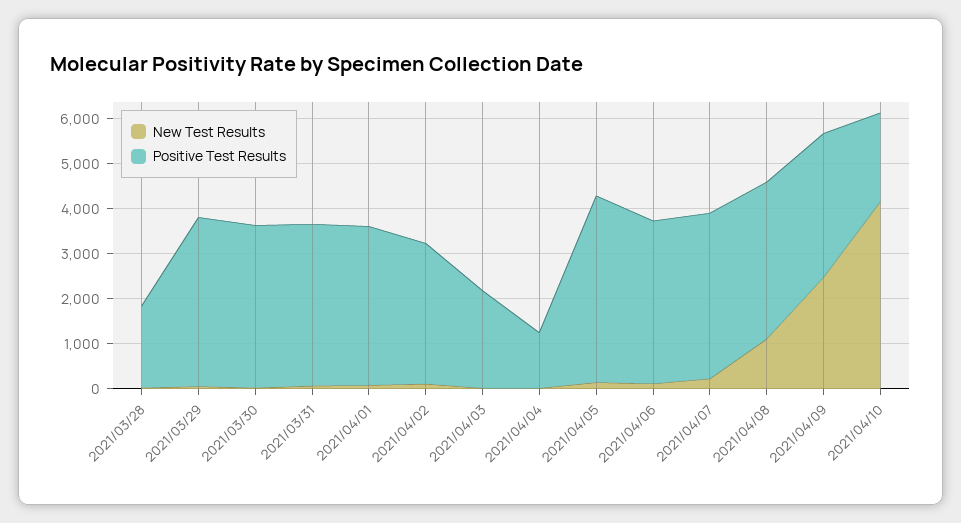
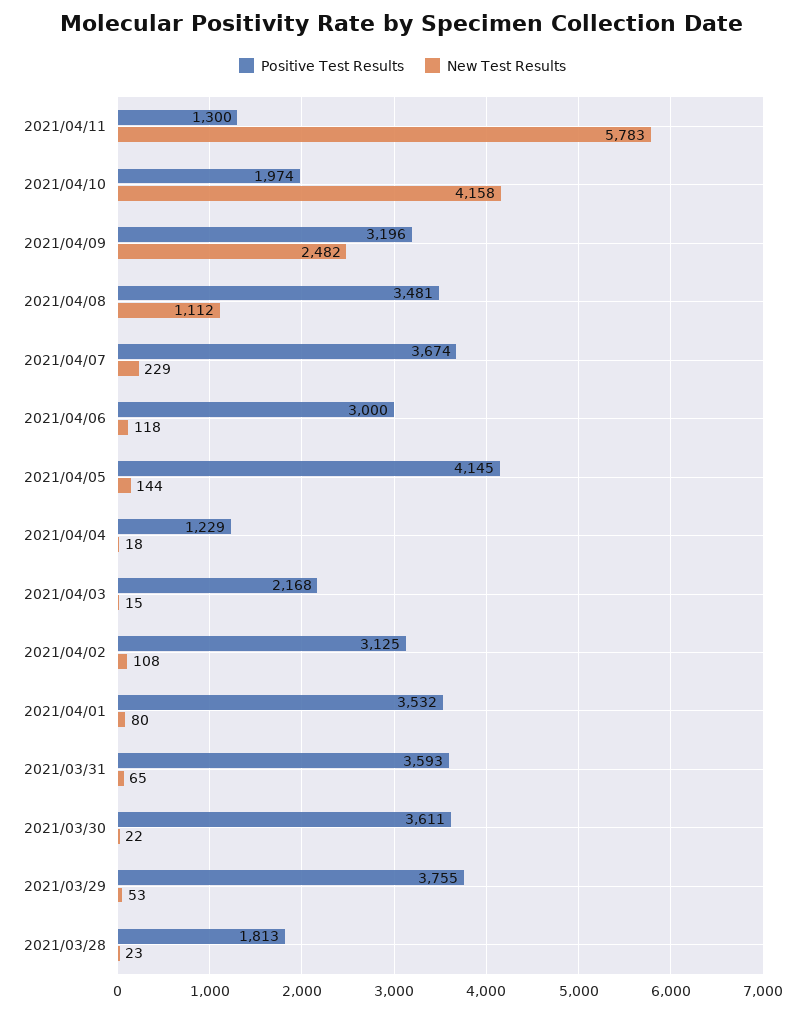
Positive Test Results, 2021/04/06: 3600 -> 3000
Positive Test Results, 2021/04/11: none -> 1300
New Test Results, 2021/04/11: none -> 5783

